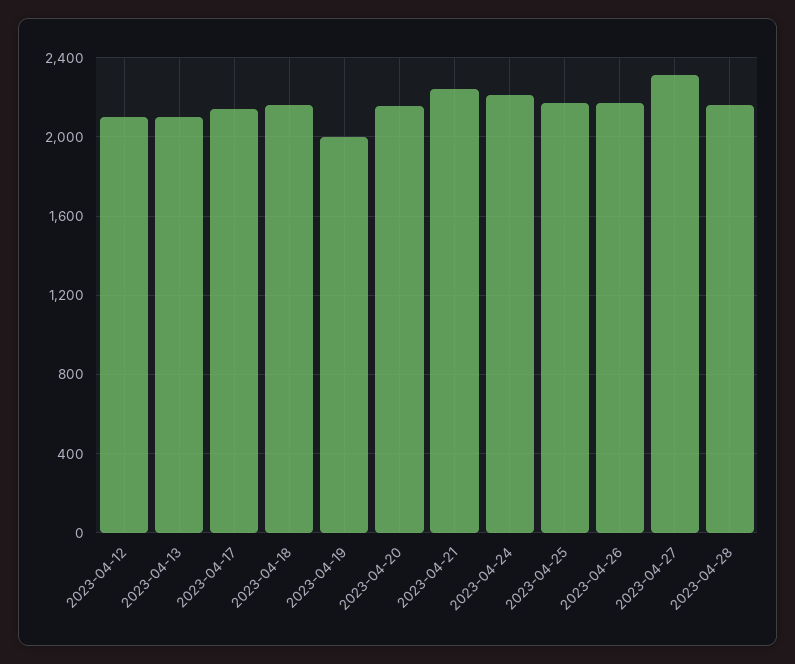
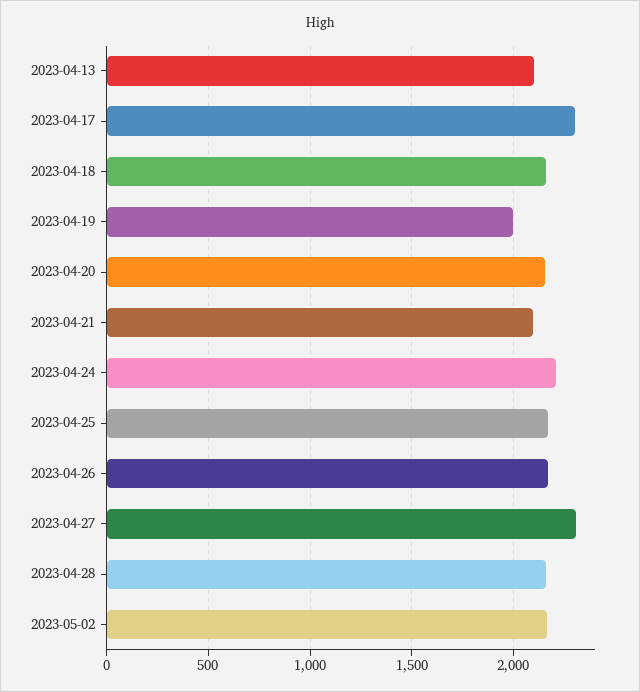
2023-04-12: 2100 -> none
2023-04-17: 2150 -> 2300
2023-04-21: 2250 -> 2100
2023-05-02: none -> 2150

